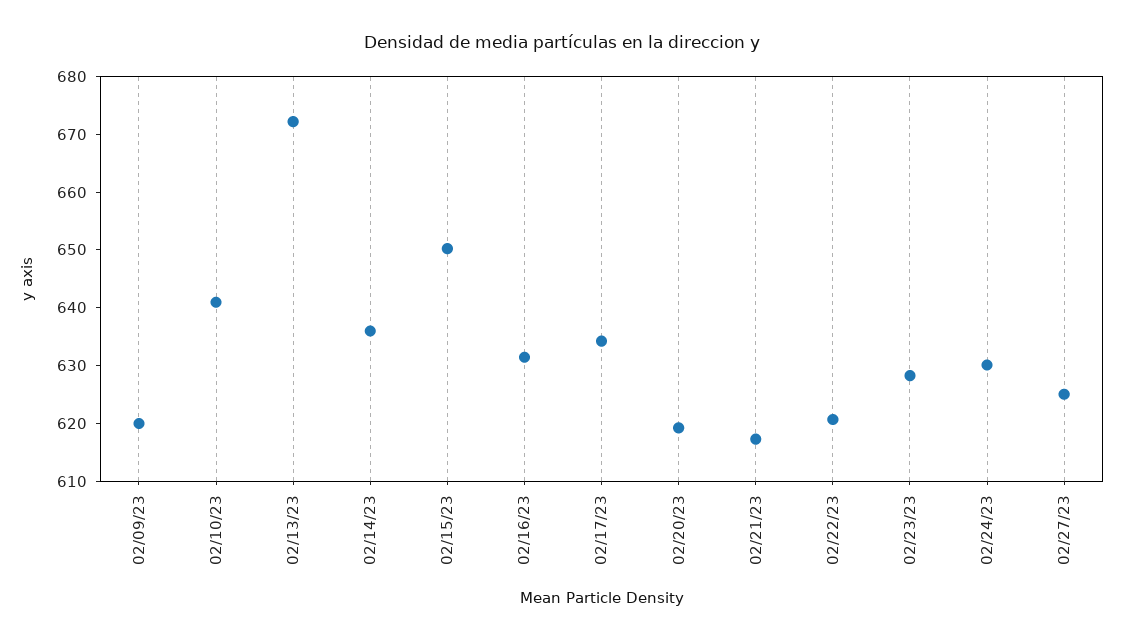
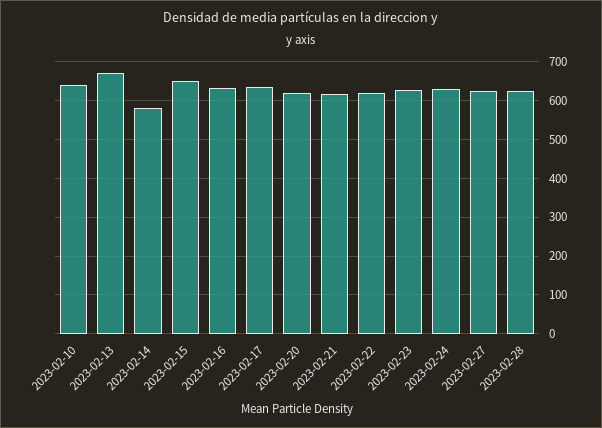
02/09/23: 620 -> none
02/14/23: 636 -> 580
2023-02-28: none -> 620

